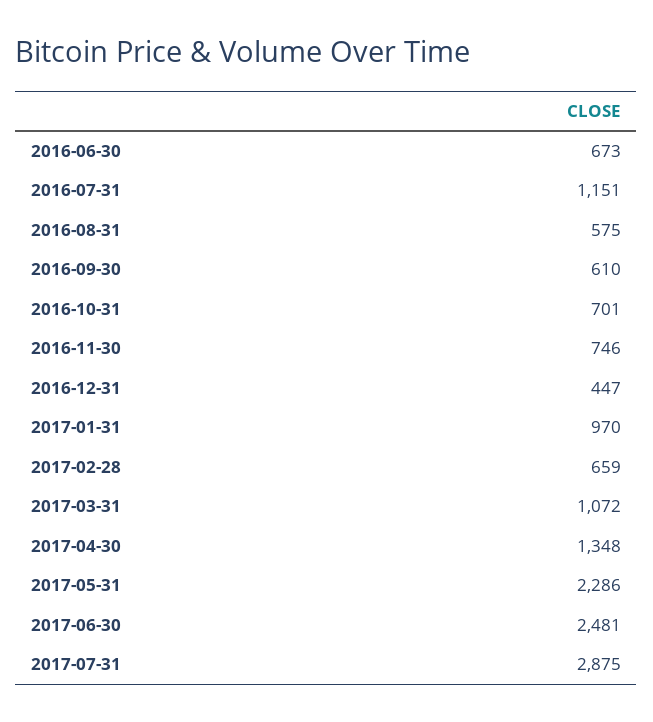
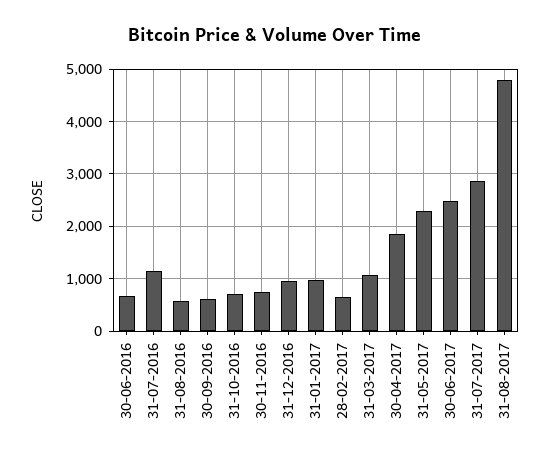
2016-12-31: 447 -> 1000
2017-04-30: 1348 -> 1800
31-08-2017: none -> 4800

